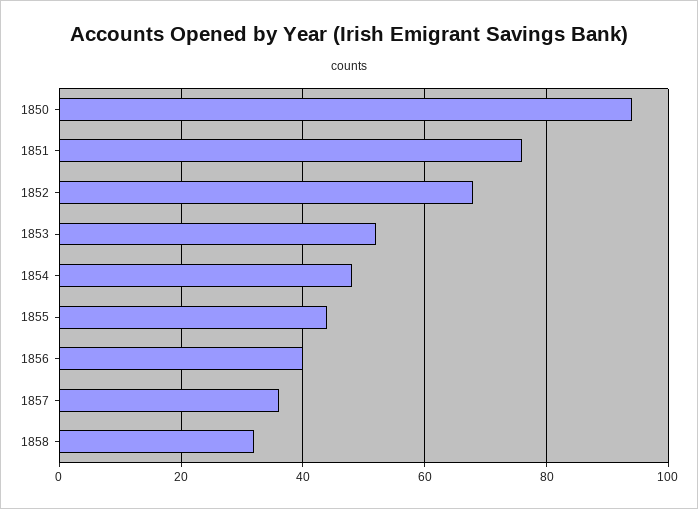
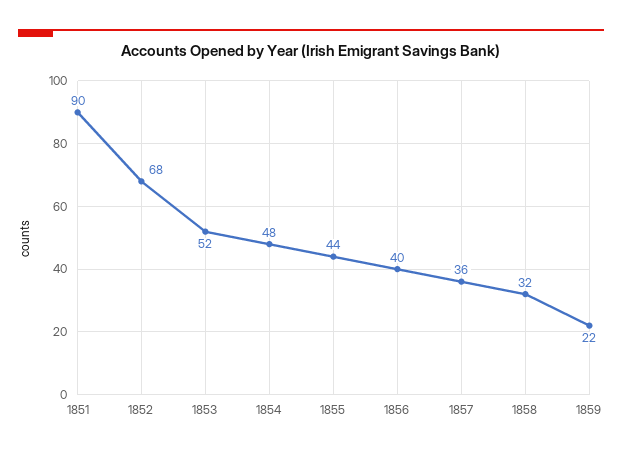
1850: 95 -> none
1851: 75 -> 90
1859: none -> 22

